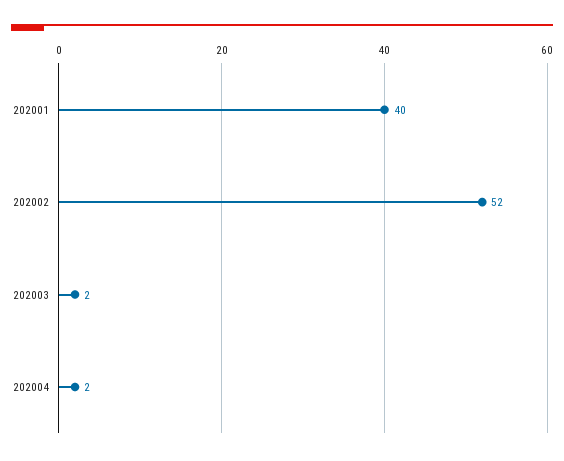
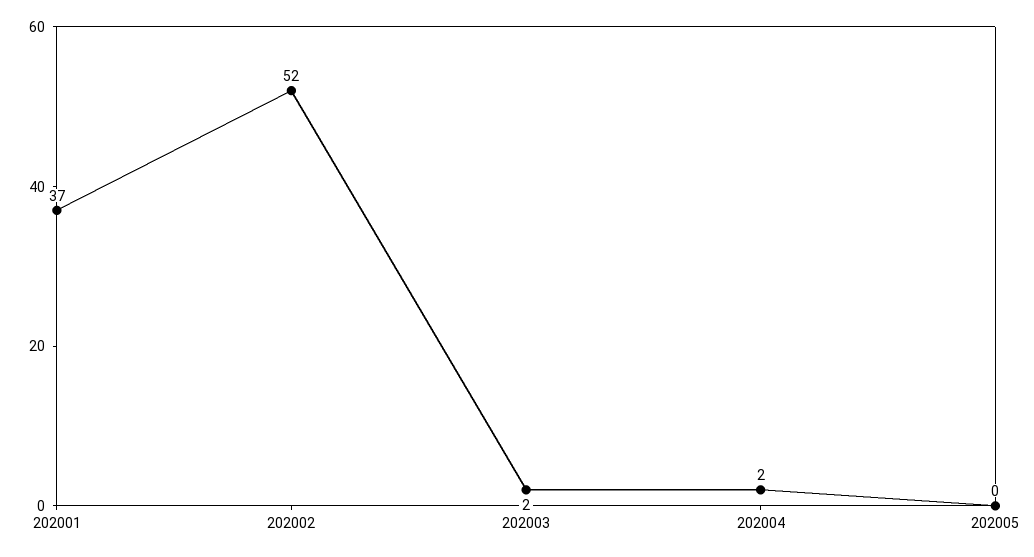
202001: 40 -> 37
202005: none -> 0

